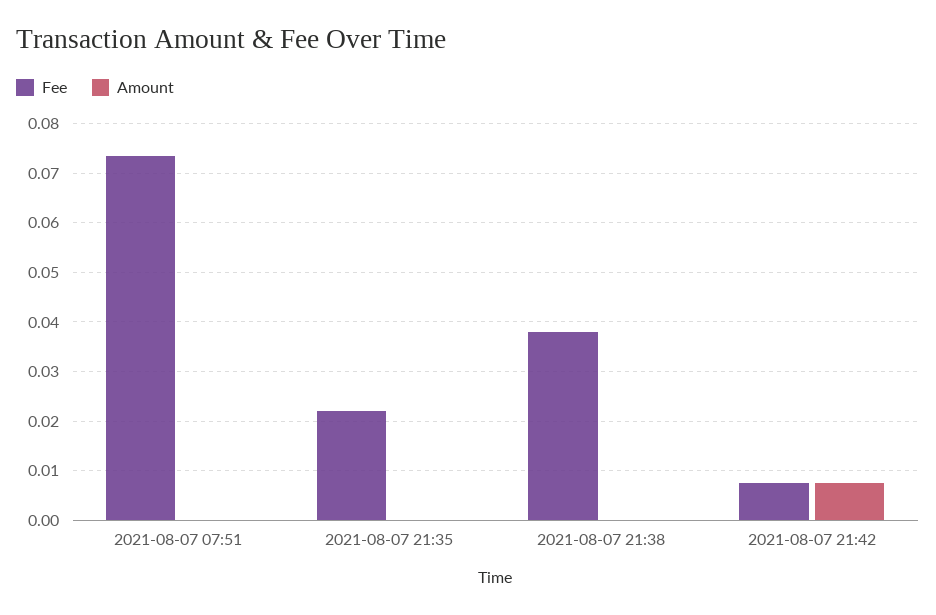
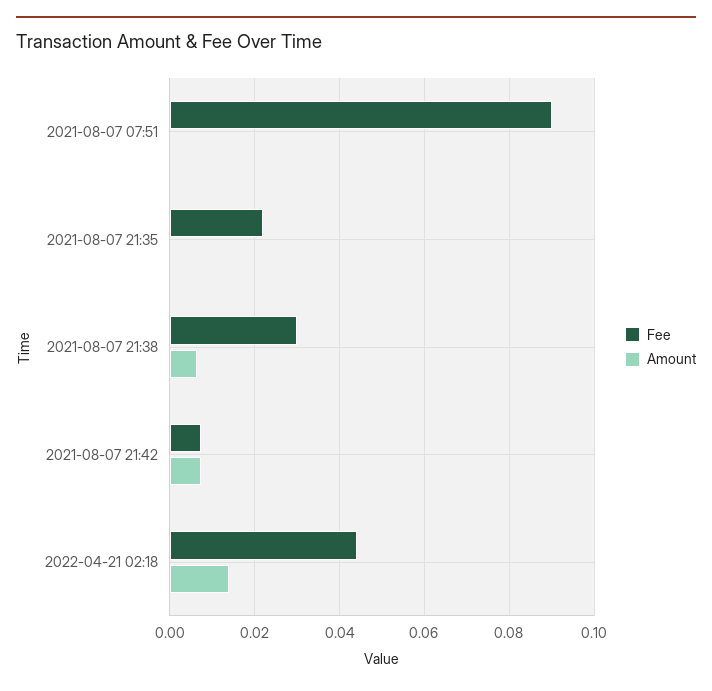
Fee, 2021-08-07 07:51: 0.074 -> 0.09
Fee, 2021-08-07 21:38: 0.038 -> 0.03
Amount, 2021-08-07 21:38: 0 -> 0.006
Fee, 2022-04-21 02:18: none -> 0.044
Amount, 2022-04-21 02:18: none -> 0.014

